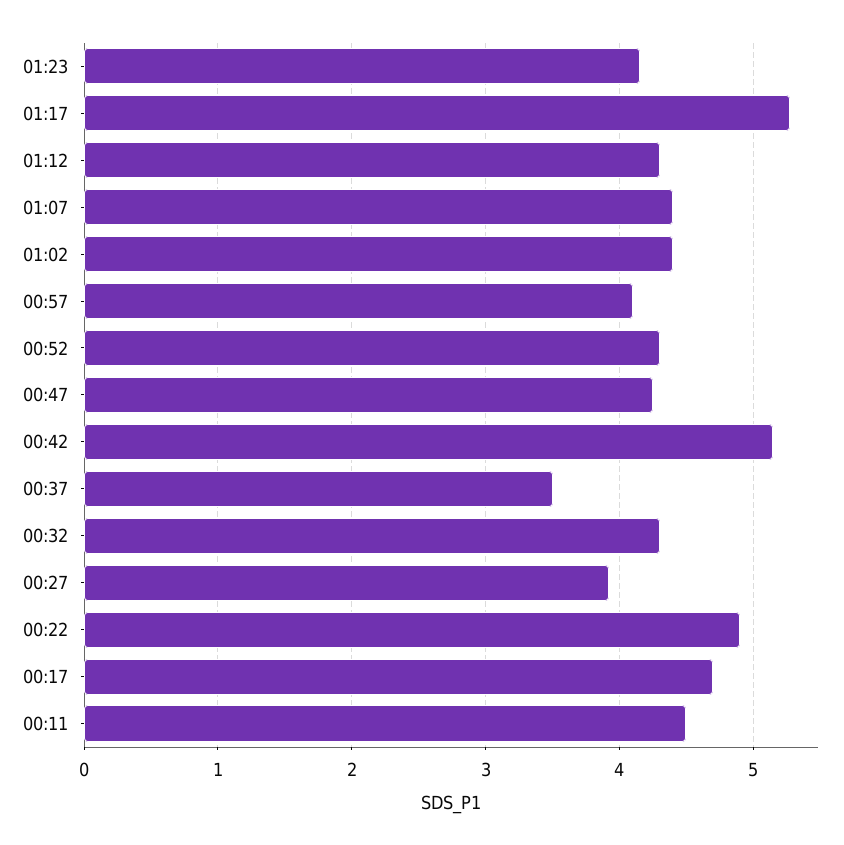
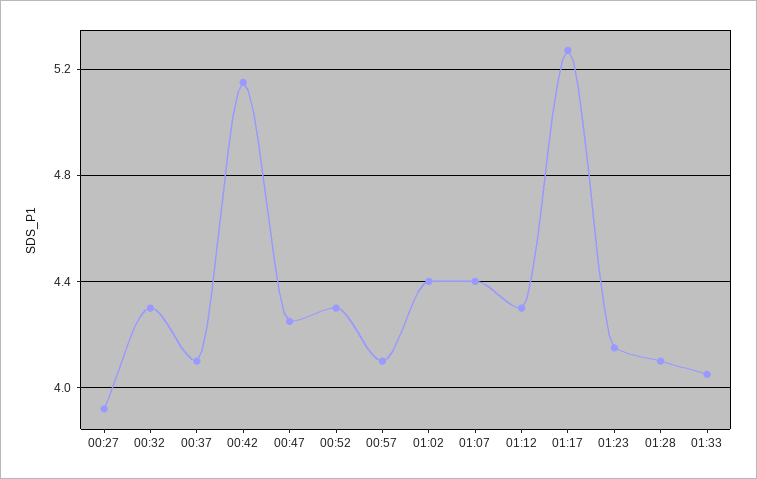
00:37: 3.5 -> 4.1
00:22: 4.9 -> none
00:17: 4.7 -> none
00:11: 4.5 -> none
01:28: none -> 4.1
01:33: none -> 4.05

